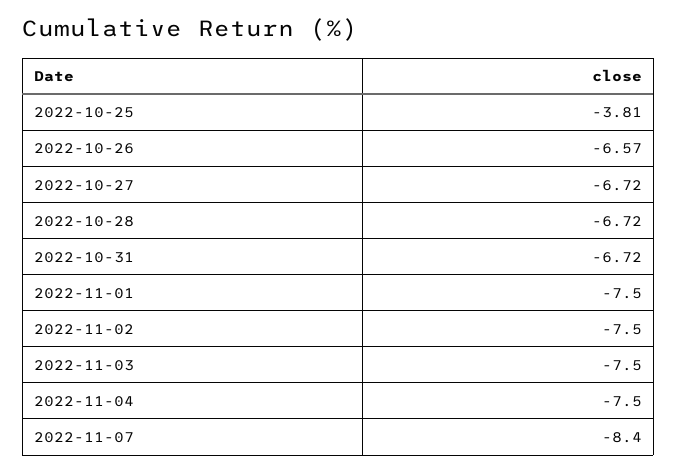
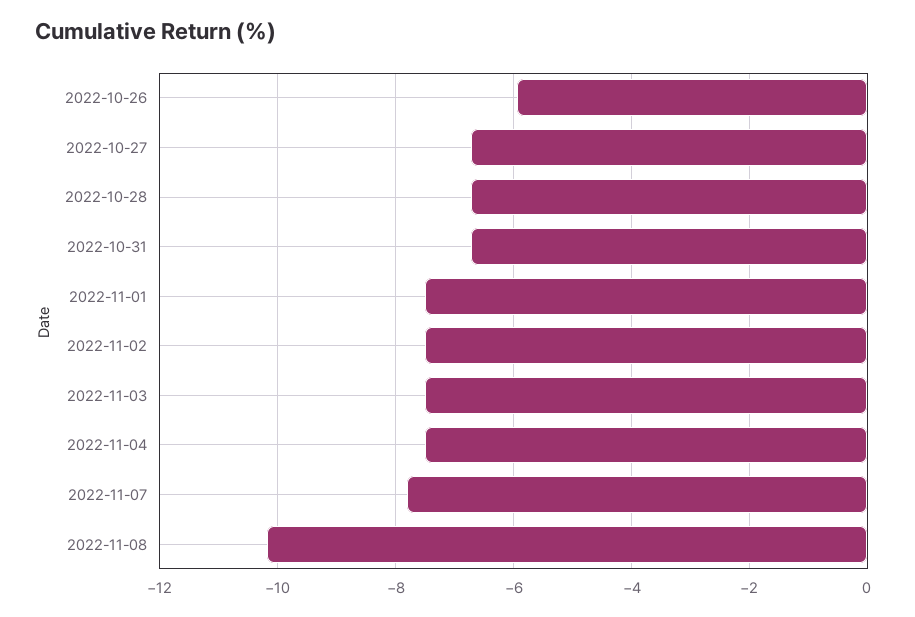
2022-10-25: -3.81 -> none
2022-10-26: -6.57 -> -6
2022-11-07: -8.4 -> -7.8
2022-11-08: none -> -10.2

